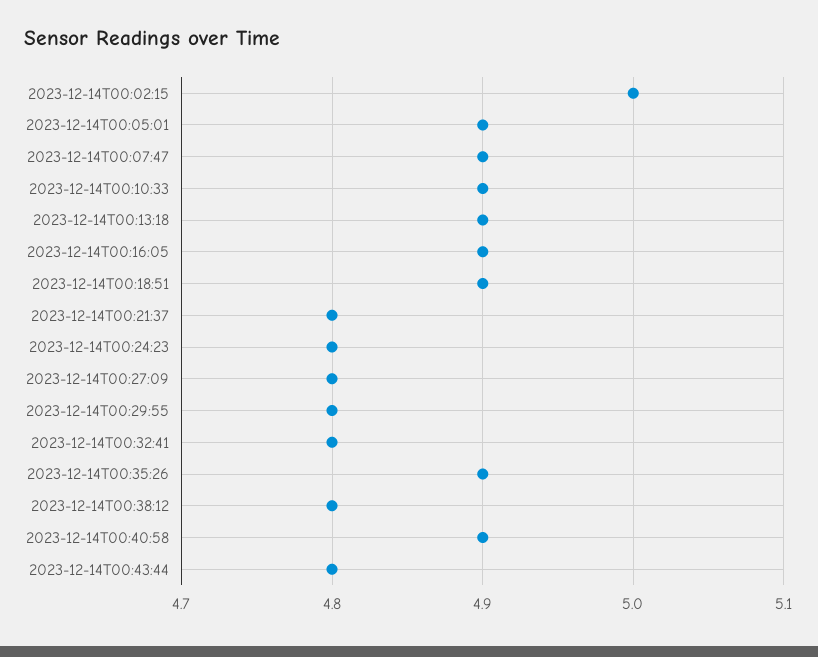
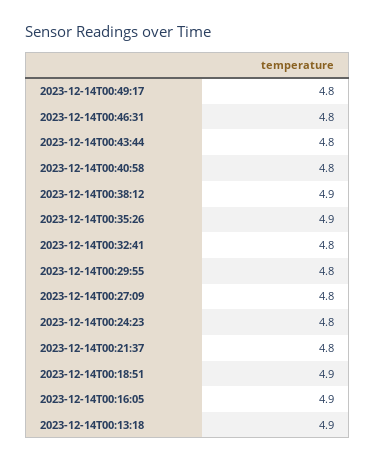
2023-12-14T00:02:15: 5 -> none
2023-12-14T00:05:01: 4.9 -> none
2023-12-14T00:07:47: 4.9 -> none
2023-12-14T00:10:33: 4.9 -> none
2023-12-14T00:38:12: 4.8 -> 4.9
2023-12-14T00:40:58: 4.9 -> 4.8
2023-12-14T00:49:17: none -> 4.8
2023-12-14T00:46:31: none -> 4.8

